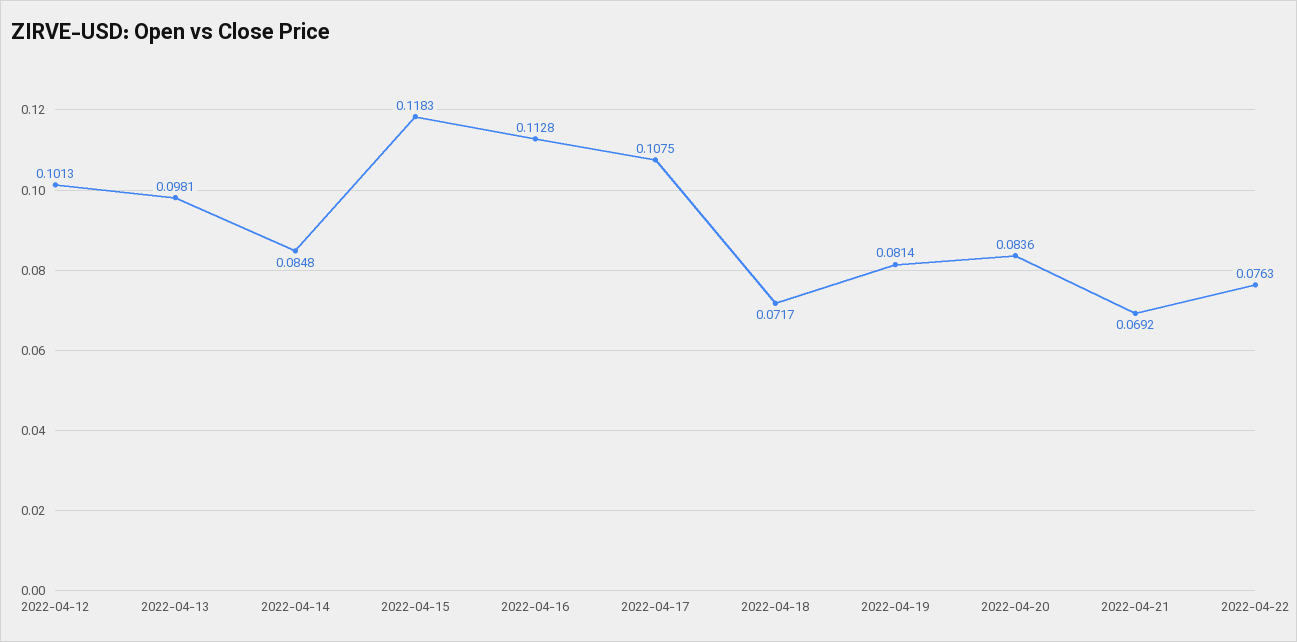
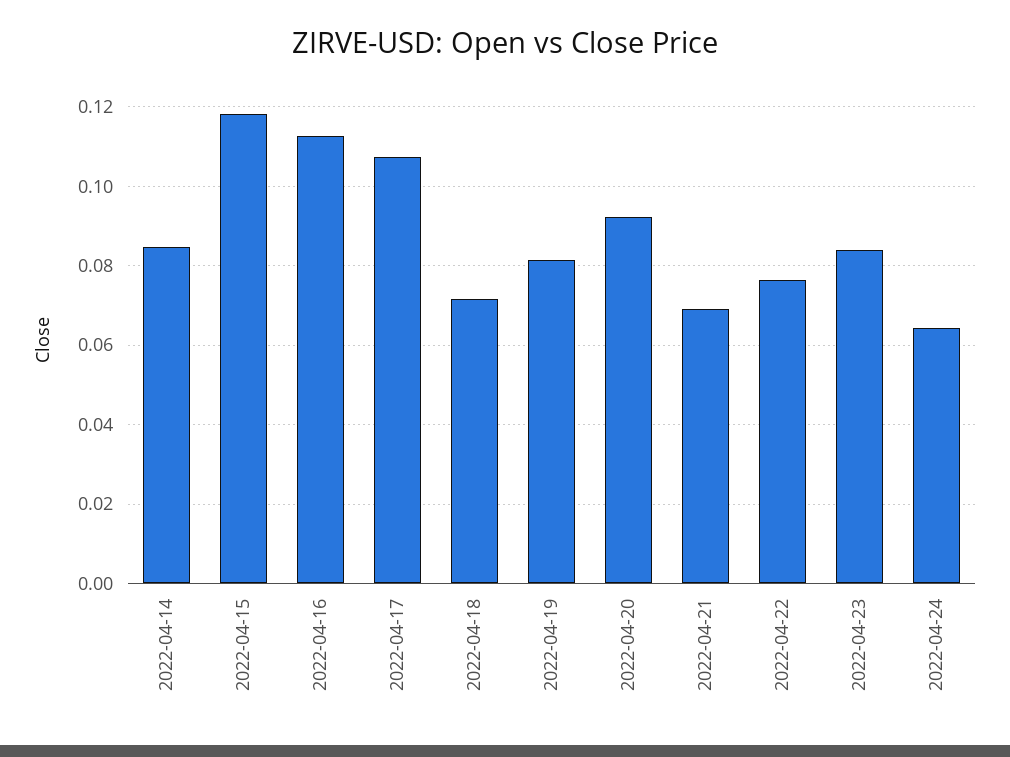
2022-04-12: 0.1013 -> none
2022-04-13: 0.0981 -> none
2022-04-20: 0.0836 -> 0.092
2022-04-23: none -> 0.084
2022-04-24: none -> 0.064

